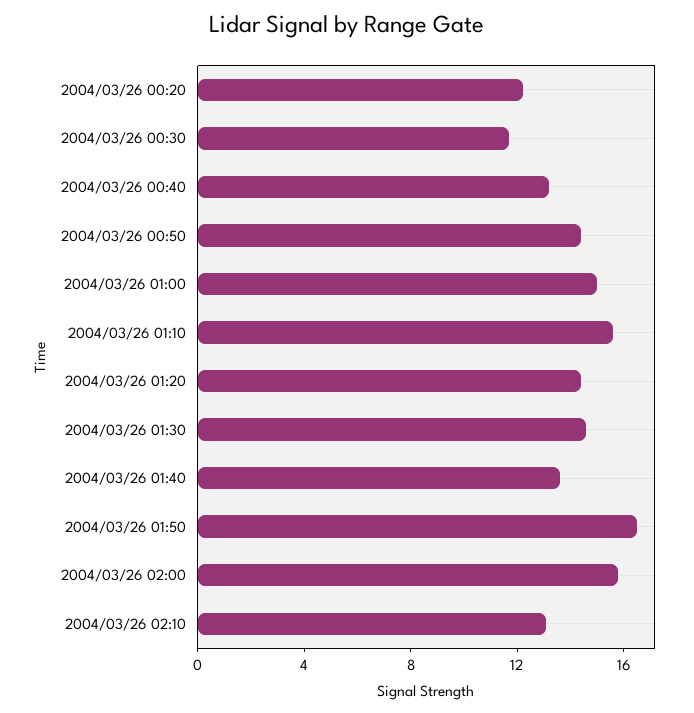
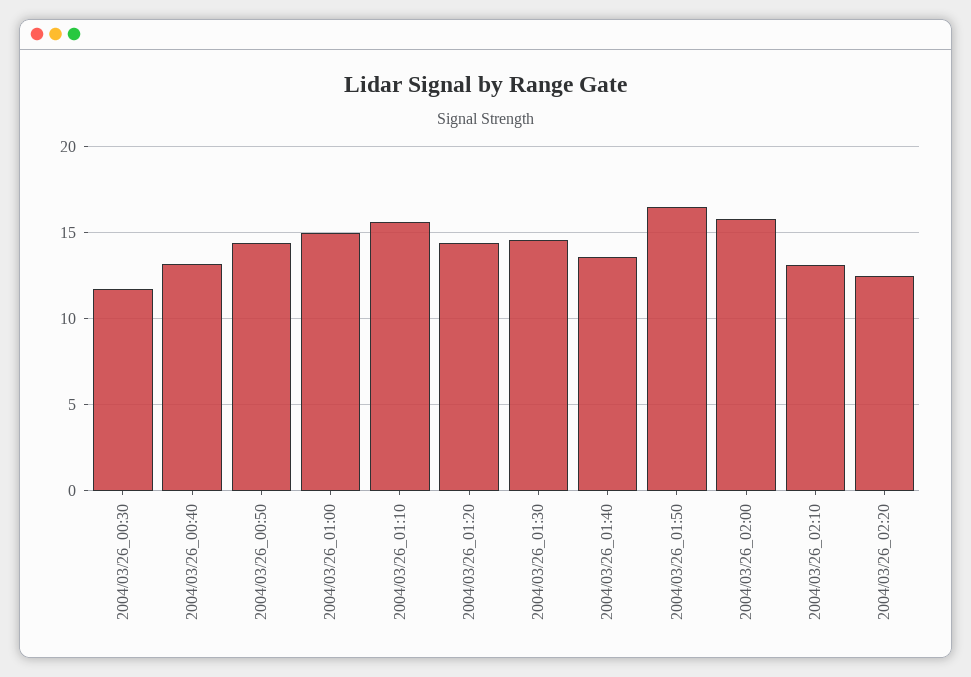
2004/03/26 00:20: 12 -> none
2004/03/26_02:20: none -> 12.5

